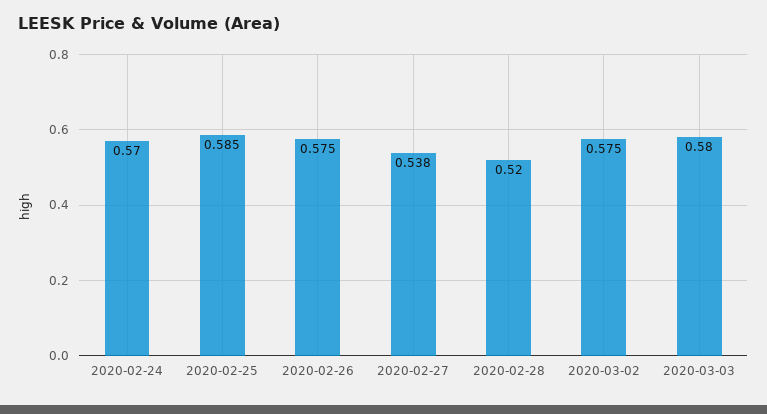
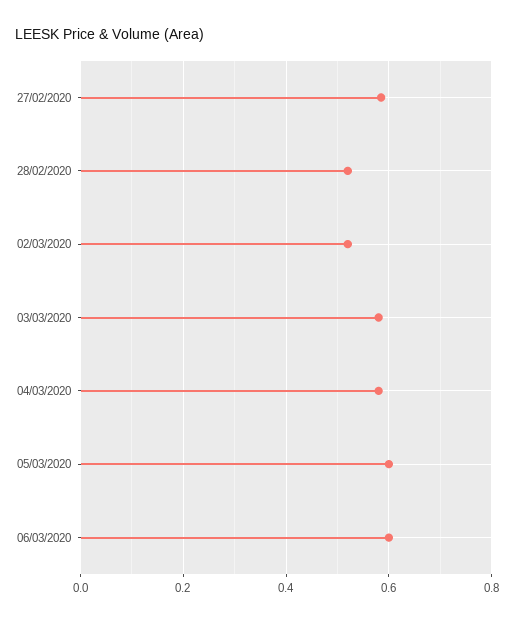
2020-02-24: 0.57 -> none
2020-02-25: 0.585 -> none
2020-02-26: 0.575 -> none
2020-02-27: 0.538 -> 0.58
2020-03-02: 0.575 -> 0.52
04/03/2020: none -> 0.58
05/03/2020: none -> 0.6
06/03/2020: none -> 0.6

